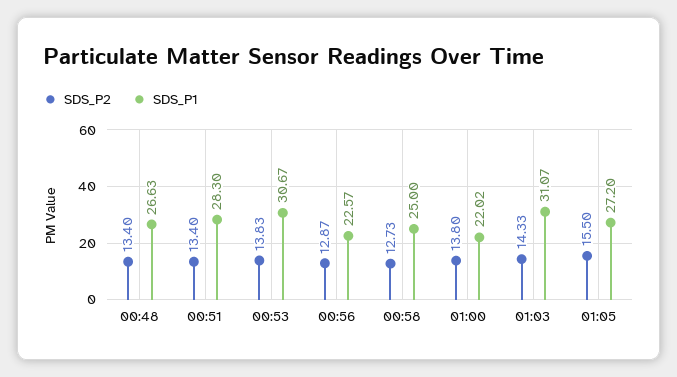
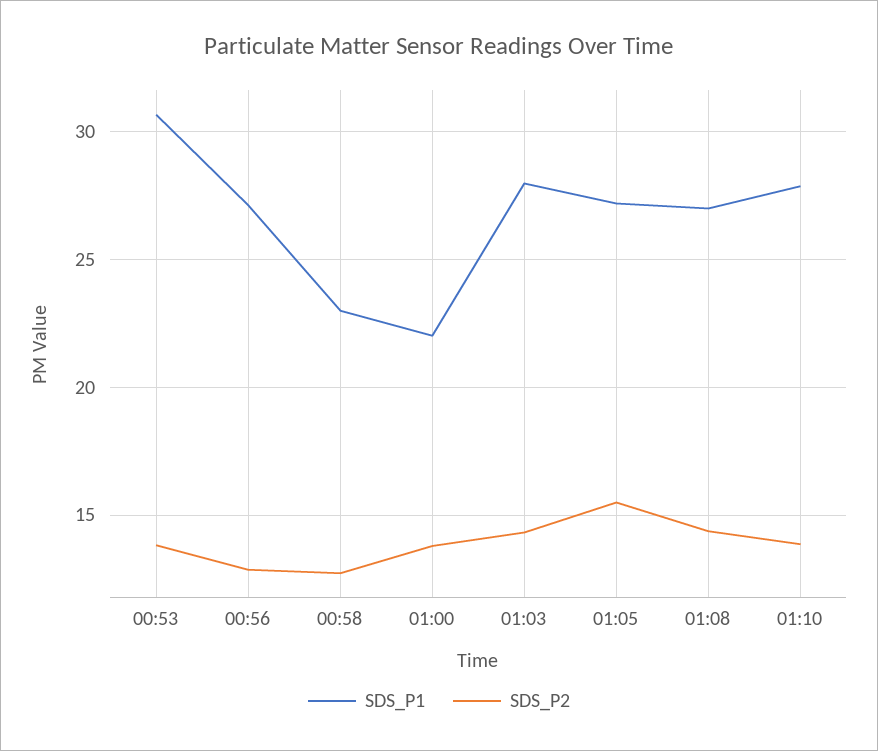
SDS_P2, 00:48: 13.4 -> none
SDS_P1, 00:48: 26.63 -> none
SDS_P2, 00:51: 13.4 -> none
SDS_P1, 00:51: 28.3 -> none
SDS_P1, 00:56: 22.57 -> 27
SDS_P1, 00:58: 25 -> 23
SDS_P1, 01:03: 31.07 -> 28
SDS_P1, 01:08: none -> 27
SDS_P2, 01:08: none -> 14.5
SDS_P1, 01:10: none -> 28
SDS_P2, 01:10: none -> 14

